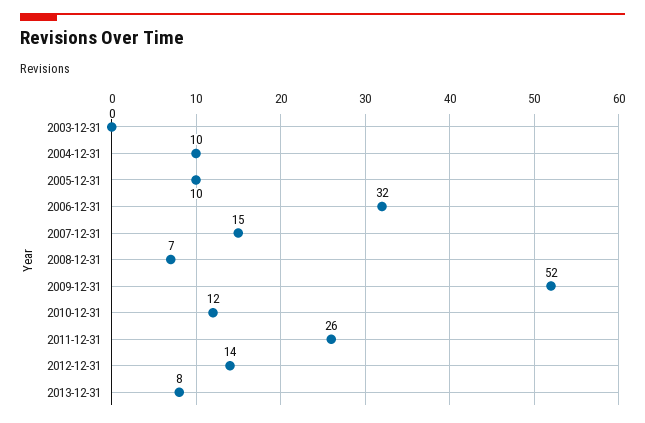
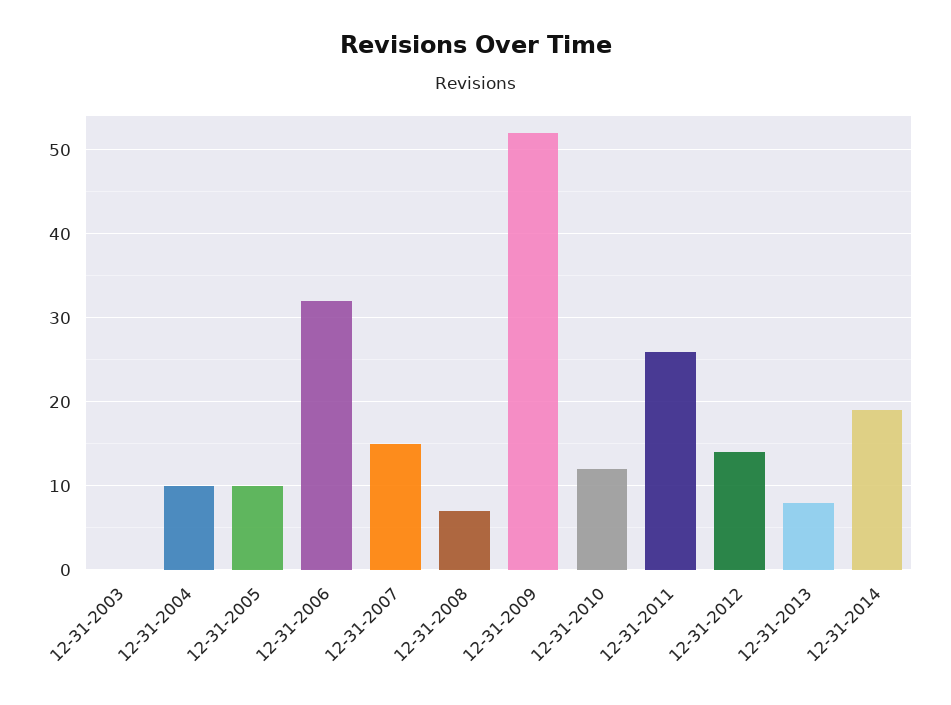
12-31-2014: none -> 19

